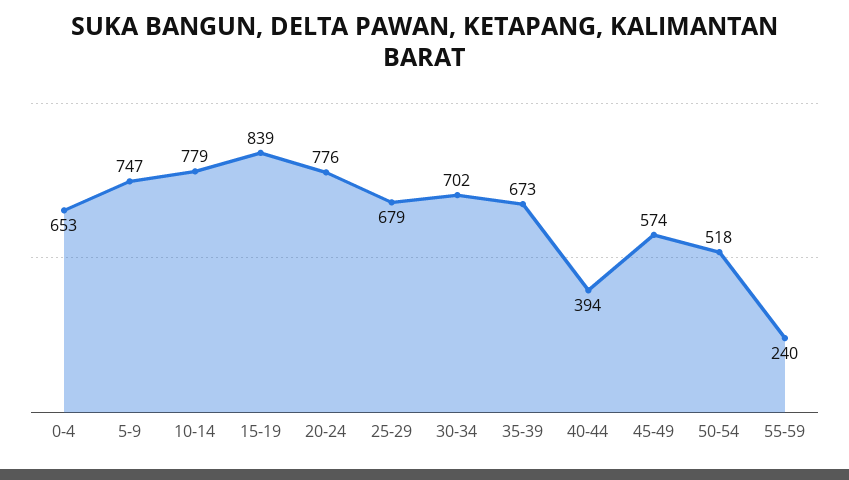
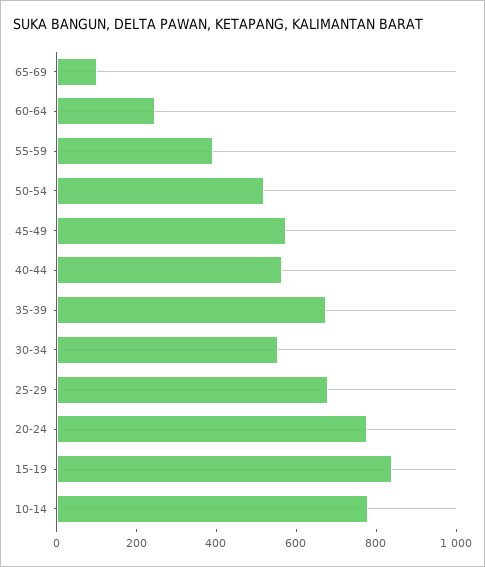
0-4: 653 -> none
5-9: 747 -> none
30-34: 702 -> 550
40-44: 394 -> 550
55-59: 240 -> 400
65-69: none -> 100
60-64: none -> 250

